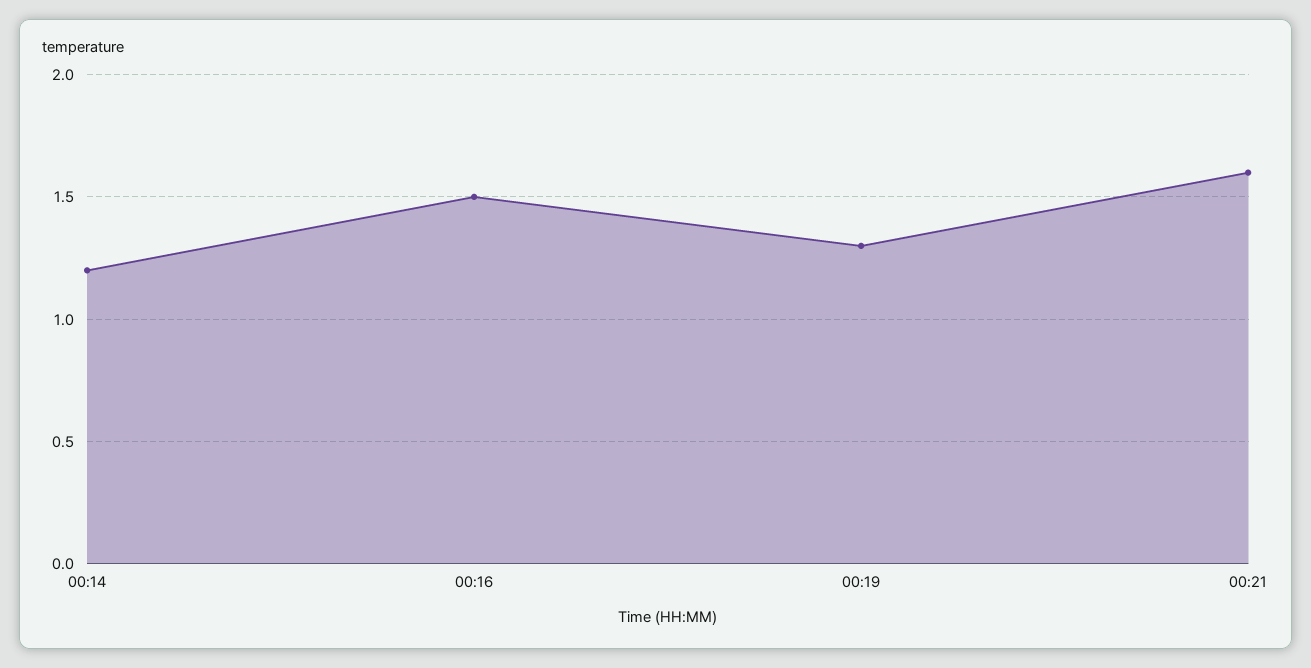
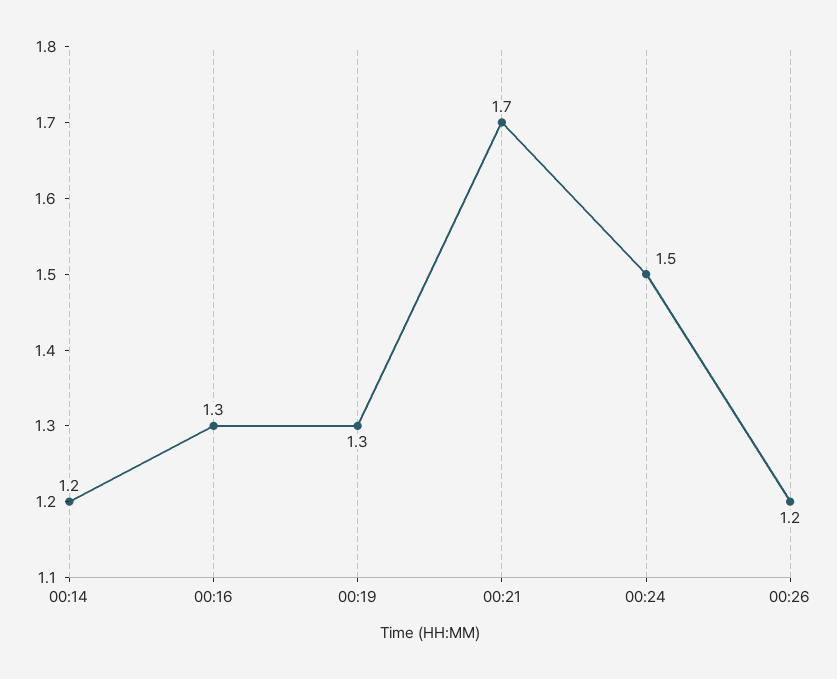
00:16: 1.5 -> 1.3
00:21: 1.6 -> 1.7
00:24: none -> 1.5
00:26: none -> 1.2

